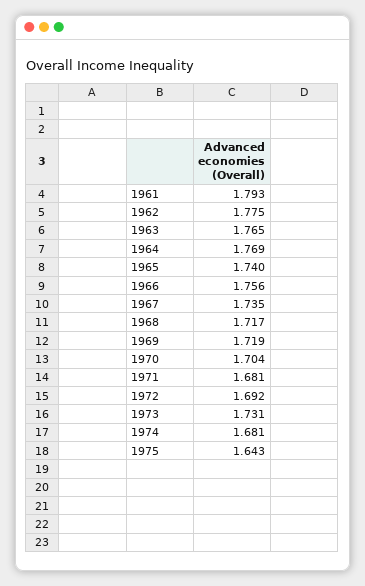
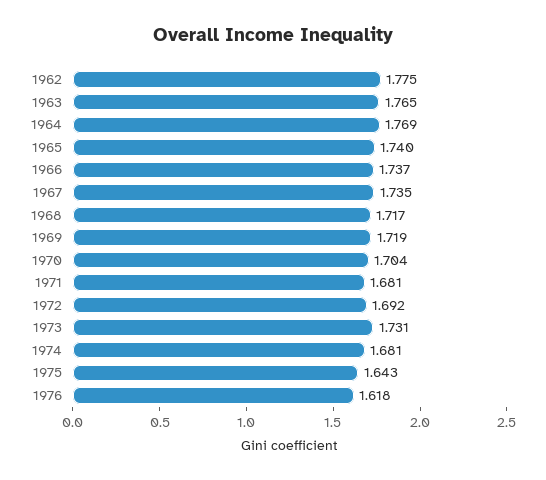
1961: 1.793 -> none
1966: 1.756 -> 1.737
1976: none -> 1.618

